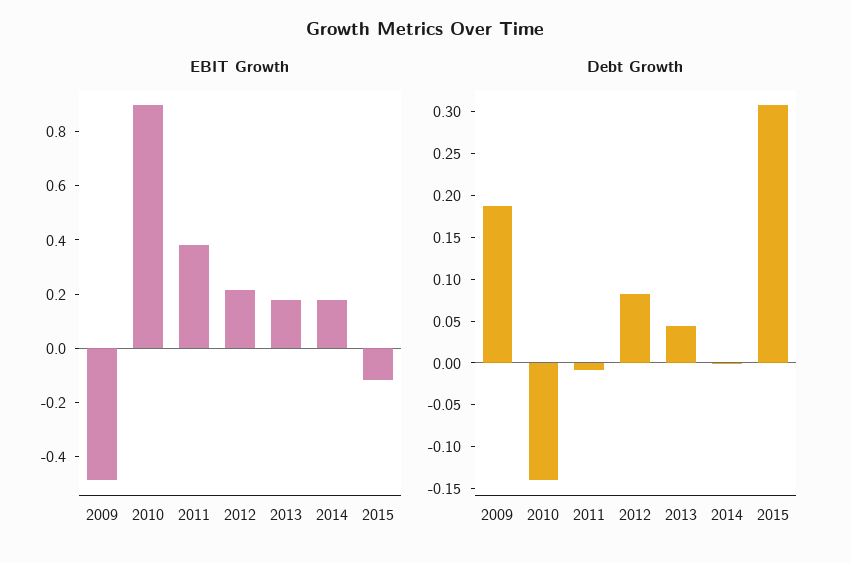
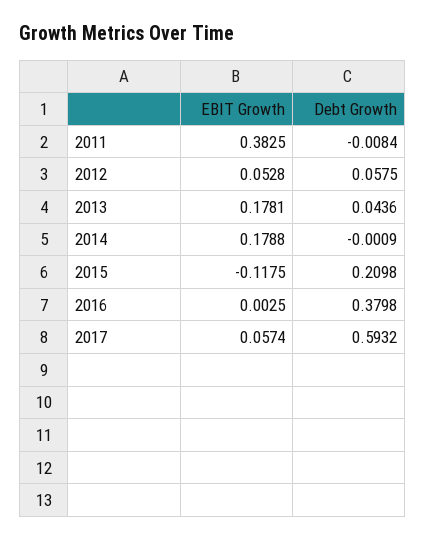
EBIT Growth, 2009: -0.5 -> none
EBIT Growth, 2010: 0.9 -> none
EBIT Growth, 2012: 0.2 -> 0.0528
Debt Growth, 2009: 0.19 -> none
Debt Growth, 2010: -0.14 -> none
Debt Growth, 2012: 0.08 -> 0.0575
Debt Growth, 2015: 0.31 -> 0.2098
EBIT Growth, 2016: none -> 0.0025
Debt Growth, 2016: none -> 0.3798
EBIT Growth, 2017: none -> 0.0574
Debt Growth, 2017: none -> 0.5932

